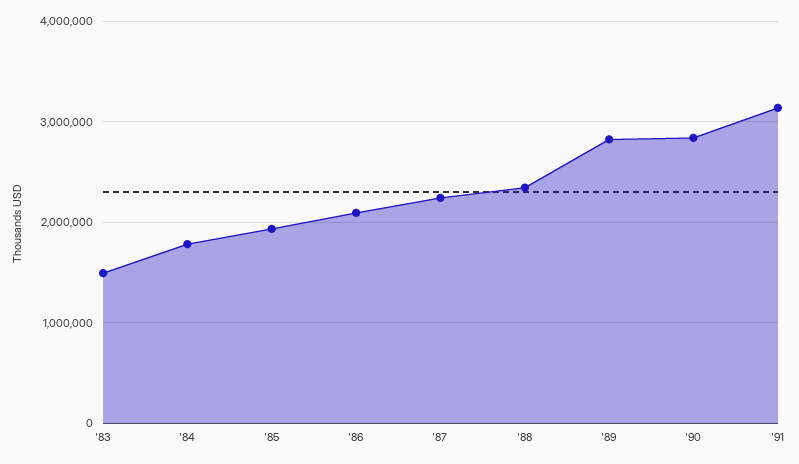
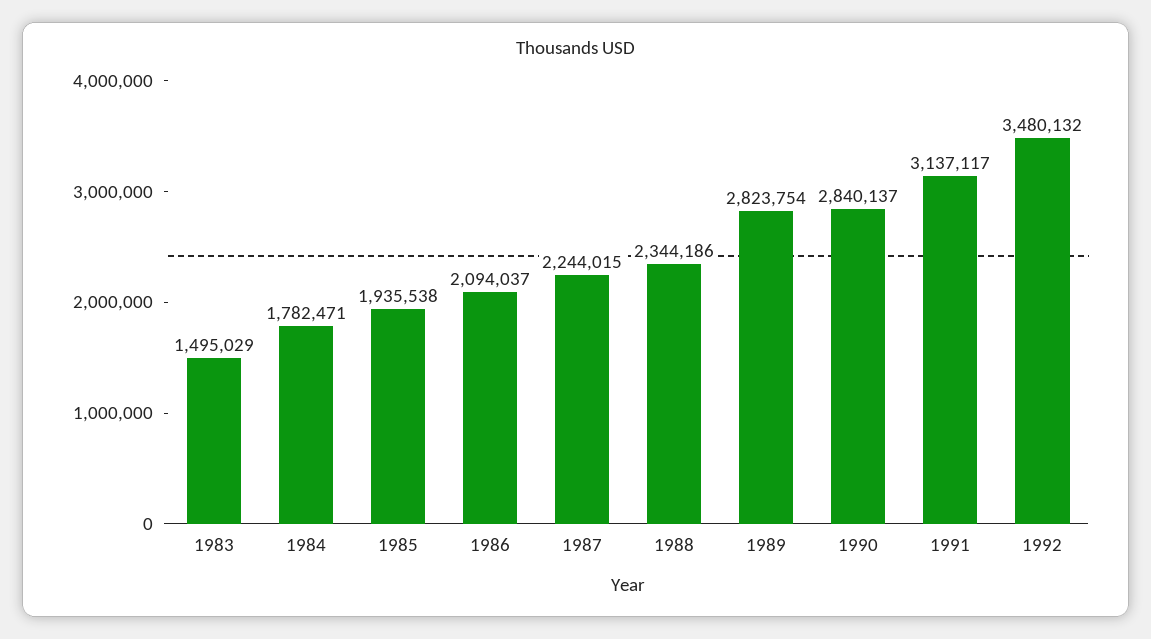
1992: none -> 3480132

